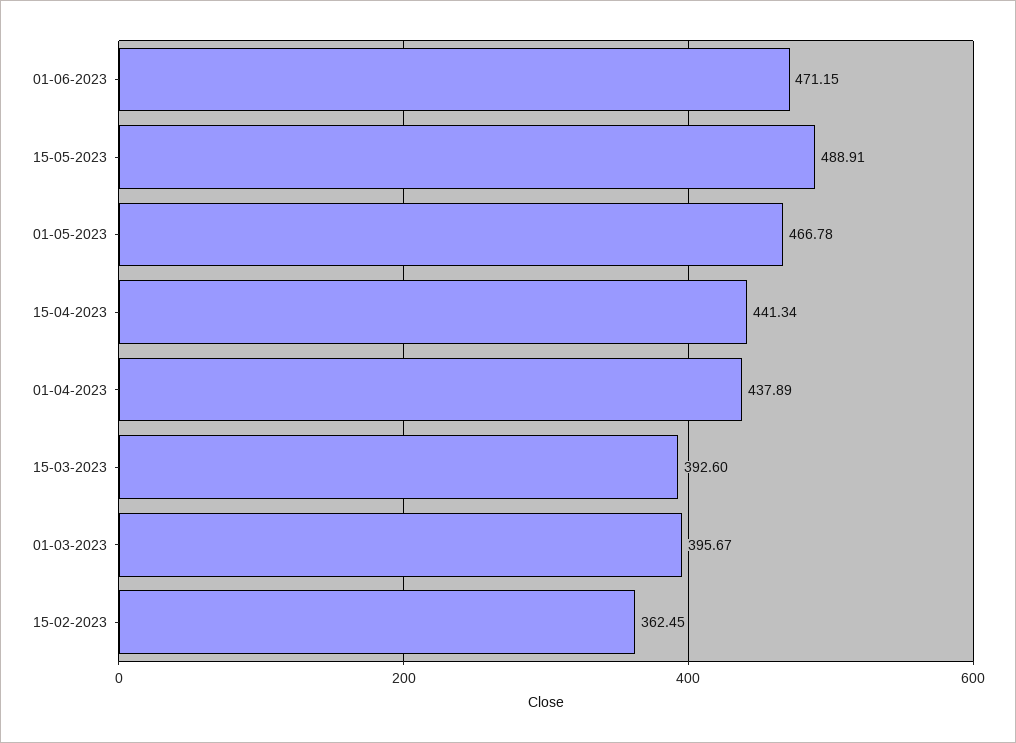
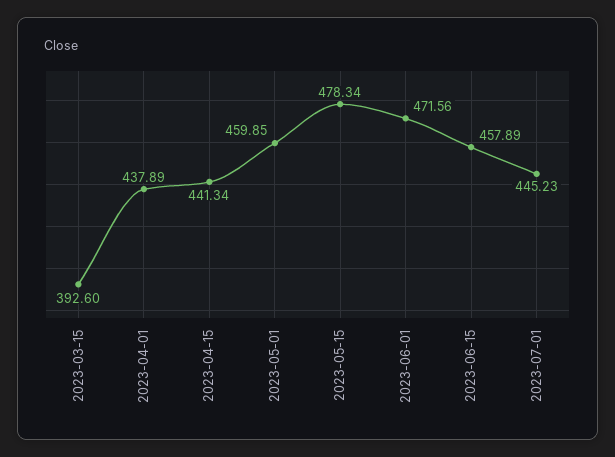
01-06-2023: 471.15 -> 471.56
15-05-2023: 488.91 -> 478.34
01-05-2023: 466.78 -> 459.85
01-03-2023: 395.67 -> none
15-02-2023: 362.45 -> none
2023-06-15: none -> 457.89
2023-07-01: none -> 445.23

